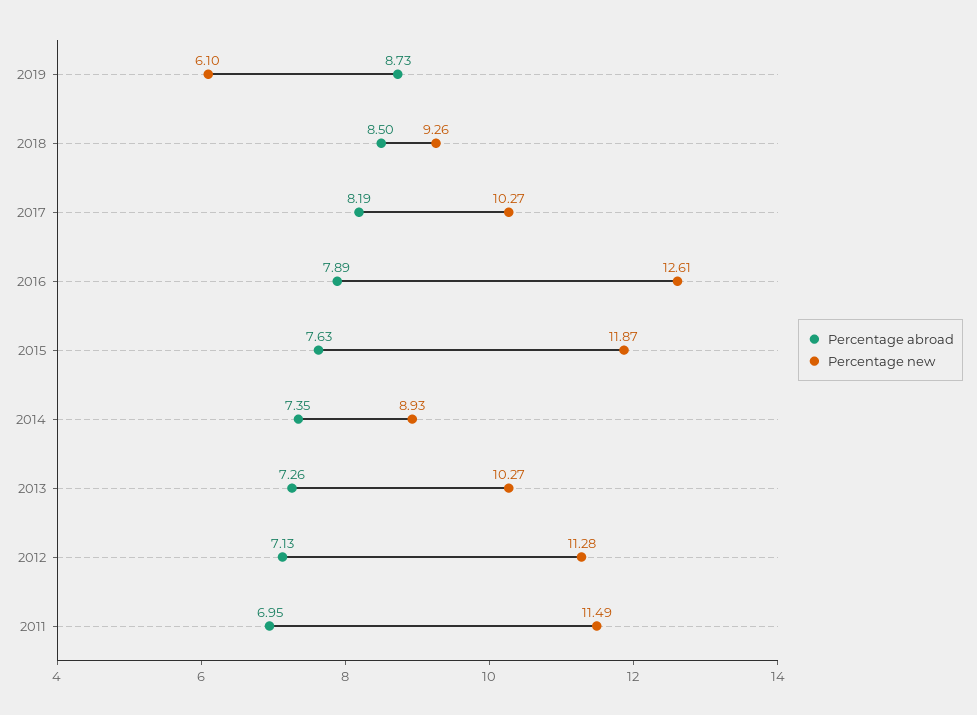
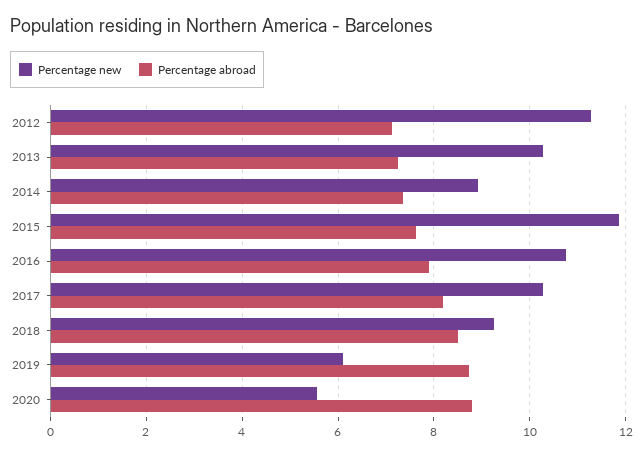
Percentage new, 2016: 12.61 -> 10.8
Percentage abroad, 2011: 6.95 -> none
Percentage new, 2011: 11.49 -> none
Percentage new, 2020: none -> 5.6
Percentage abroad, 2020: none -> 8.8

